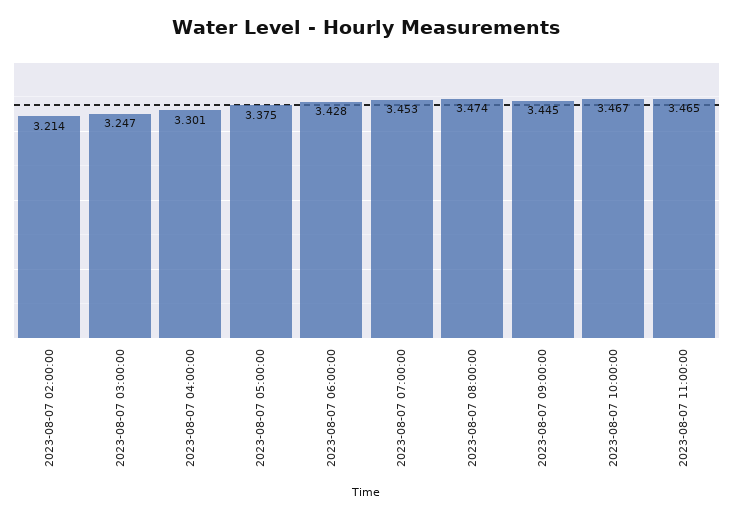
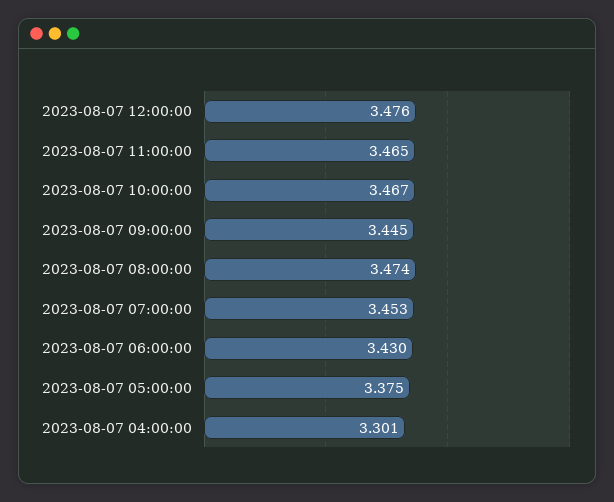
2023-08-07 02:00:00: 3.214 -> none
2023-08-07 03:00:00: 3.247 -> none
2023-08-07 06:00:00: 3.428 -> 3.43
2023-08-07 12:00:00: none -> 3.476

